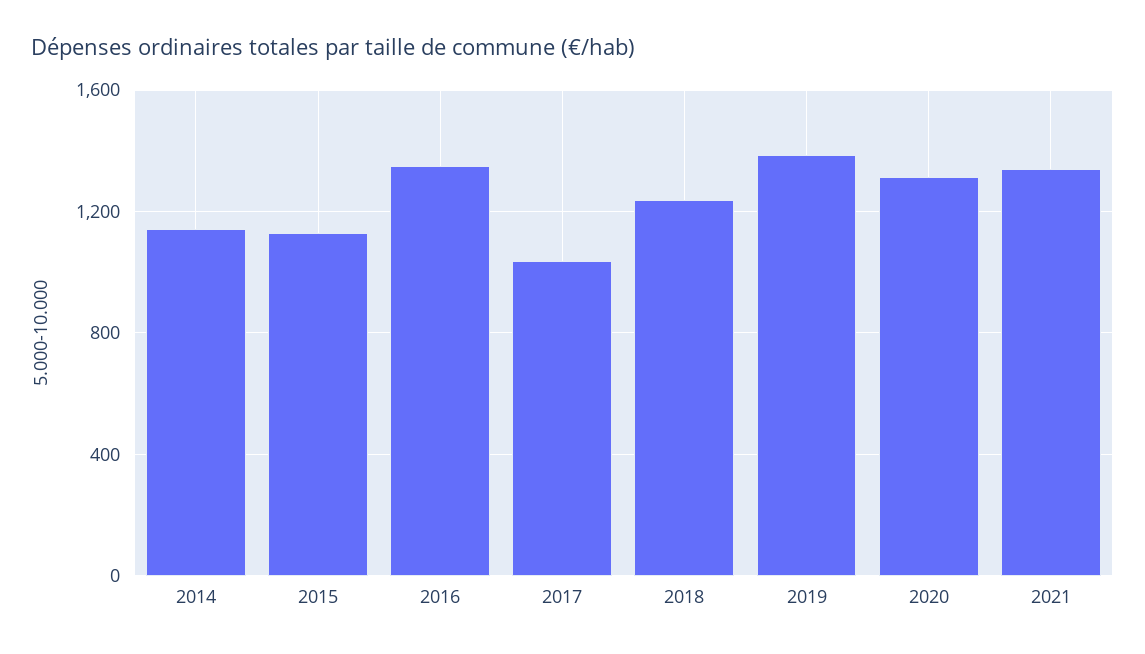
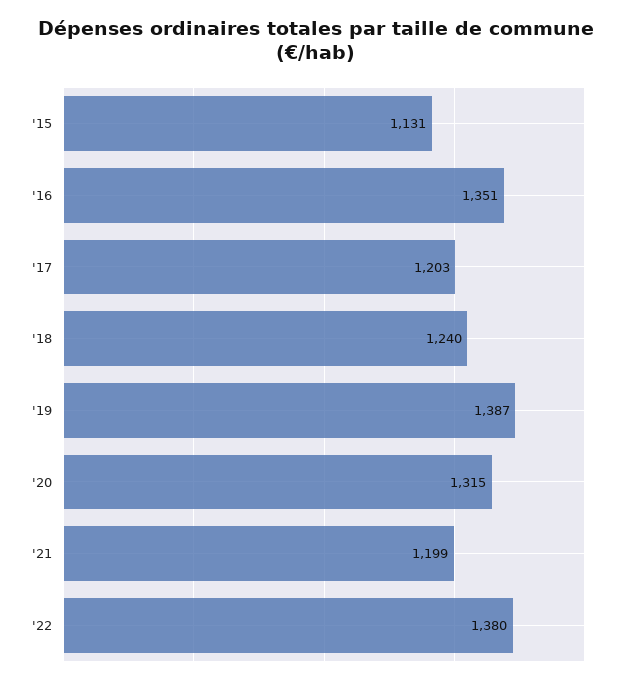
2014: 1150 -> none
2017: 1050 -> 1203
2021: 1350 -> 1199
'22: none -> 1380

